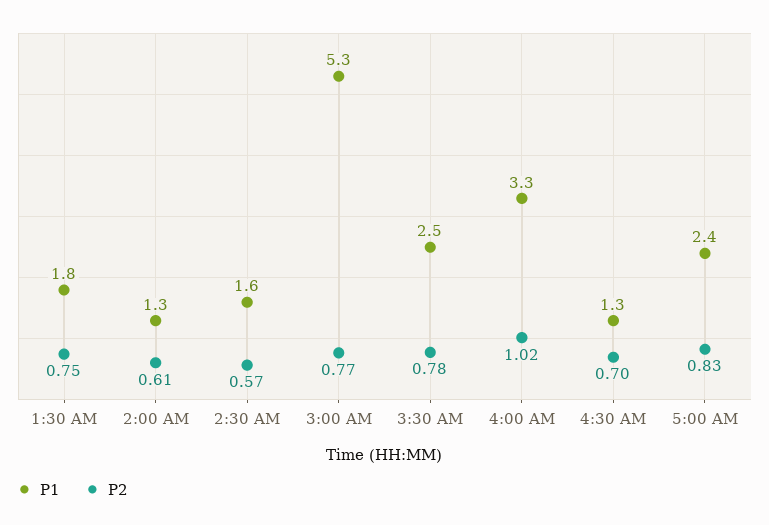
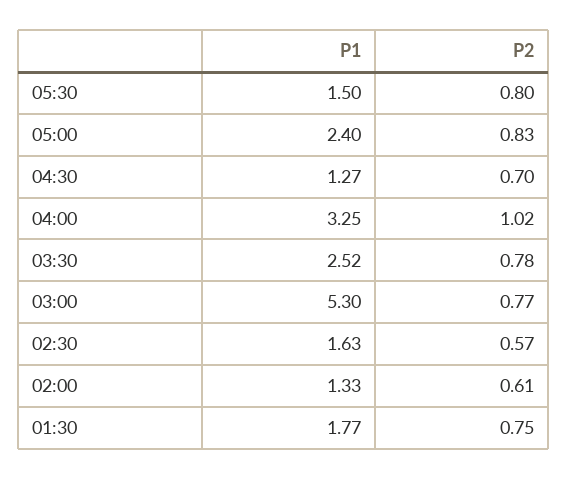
P1, 05:30: none -> 1.5
P2, 05:30: none -> 0.8

